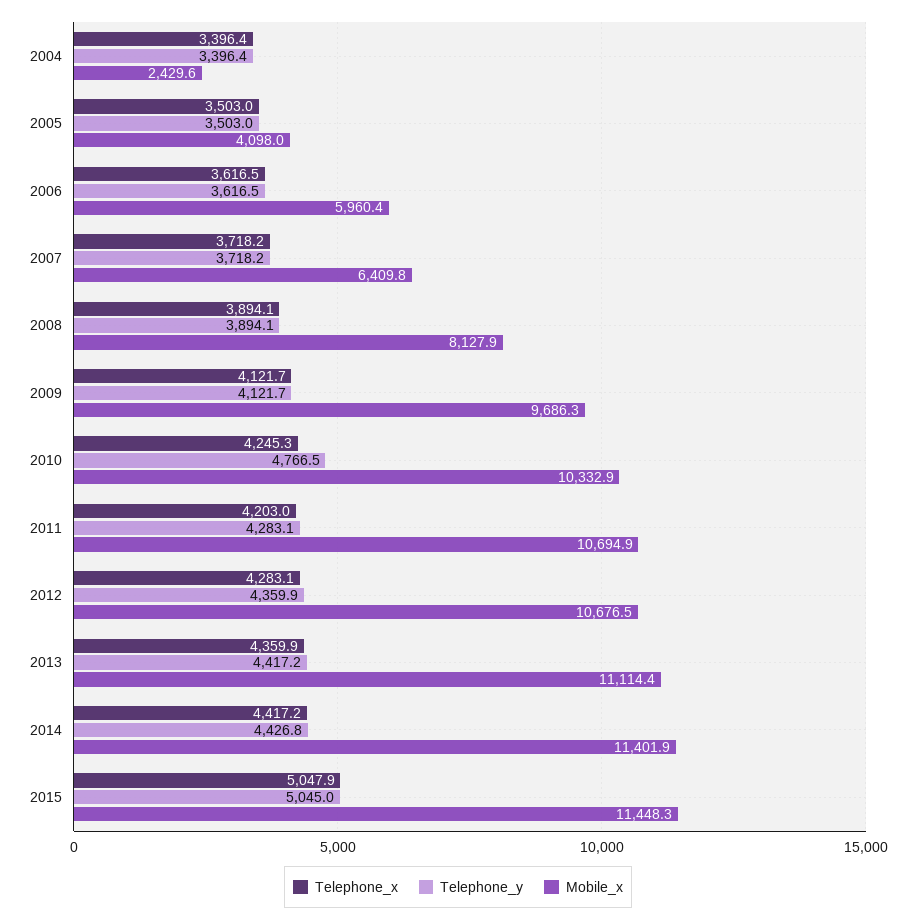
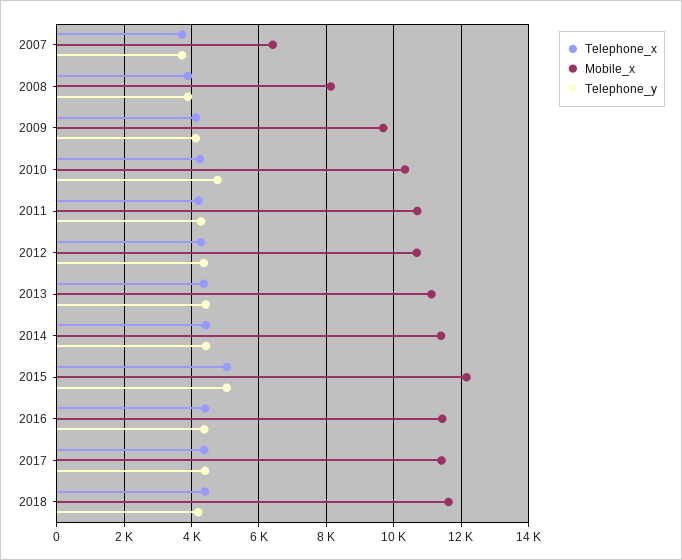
Telephone_x, 2004: 3396.4 -> none
Telephone_y, 2004: 3396.4 -> none
Mobile_x, 2004: 2429.6 -> none
Telephone_x, 2005: 3503 -> none
Telephone_y, 2005: 3503 -> none
Mobile_x, 2005: 4098 -> none
Telephone_x, 2006: 3616.5 -> none
Telephone_y, 2006: 3616.5 -> none
Mobile_x, 2006: 5960.4 -> none
Mobile_x, 2015: 11448.3 -> 12200
Telephone_x, 2016: none -> 4400
Mobile_x, 2016: none -> 11400
Telephone_y, 2016: none -> 4400
Telephone_x, 2017: none -> 4400
Mobile_x, 2017: none -> 11400
Telephone_y, 2017: none -> 4400
Telephone_x, 2018: none -> 4400
Mobile_x, 2018: none -> 11600
Telephone_y, 2018: none -> 4200

